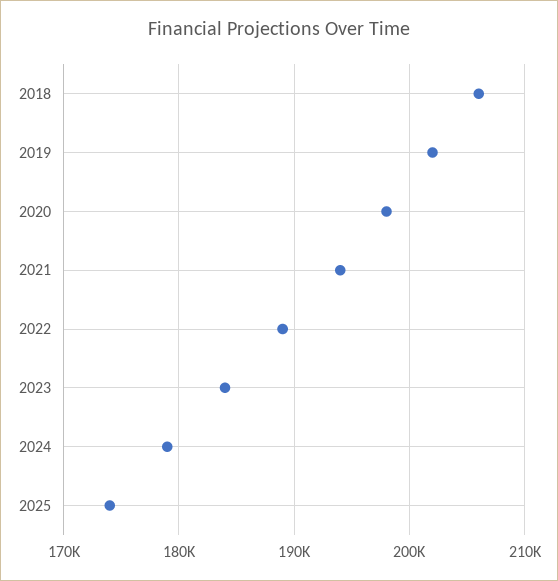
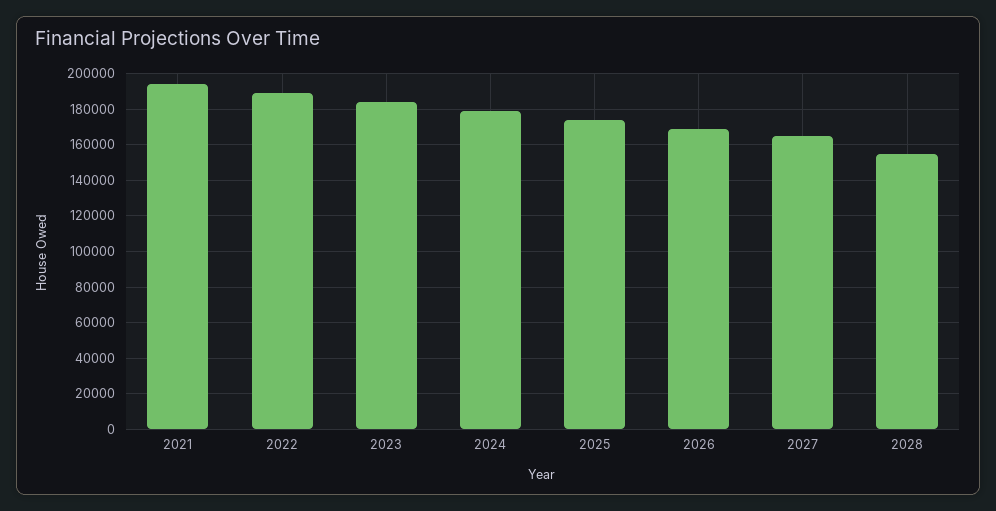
2018: 206000 -> none
2019: 202000 -> none
2020: 198000 -> none
2026: none -> 170000
2027: none -> 165000
2028: none -> 155000

